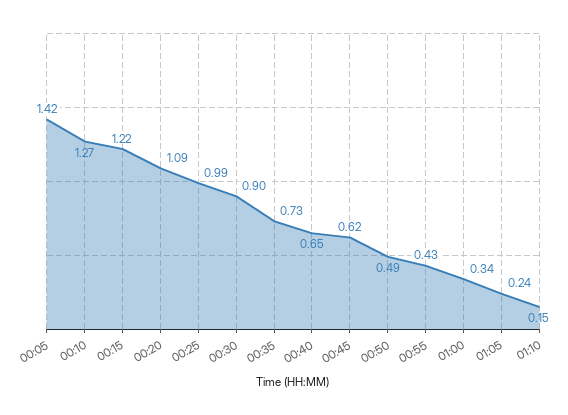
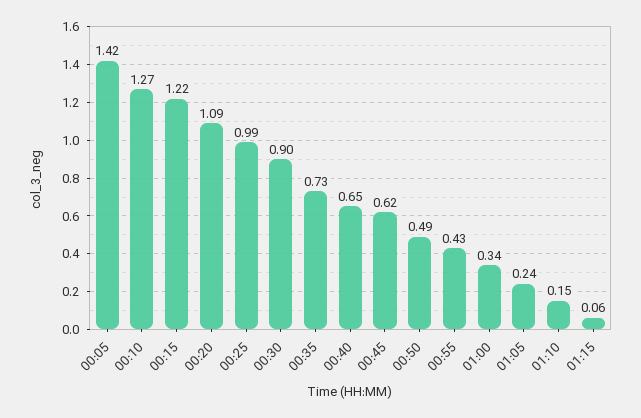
01:15: none -> 0.06

